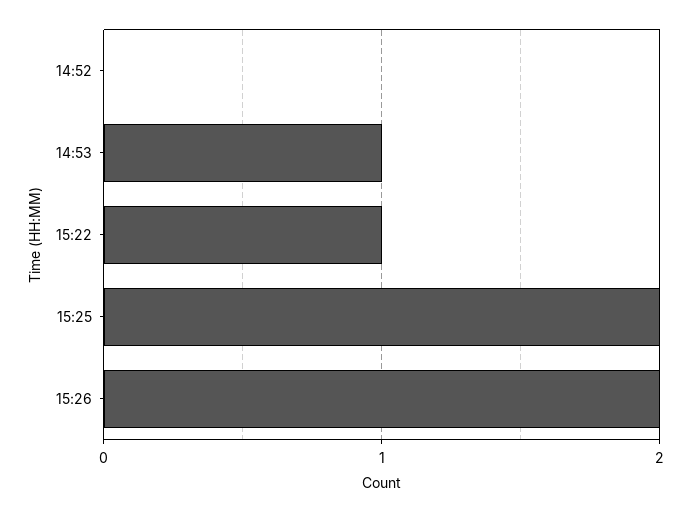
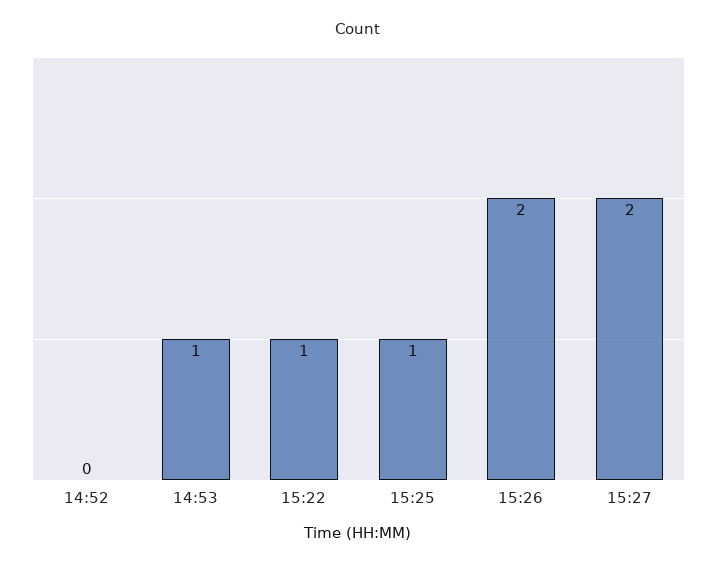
15:25: 2 -> 1
15:27: none -> 2

